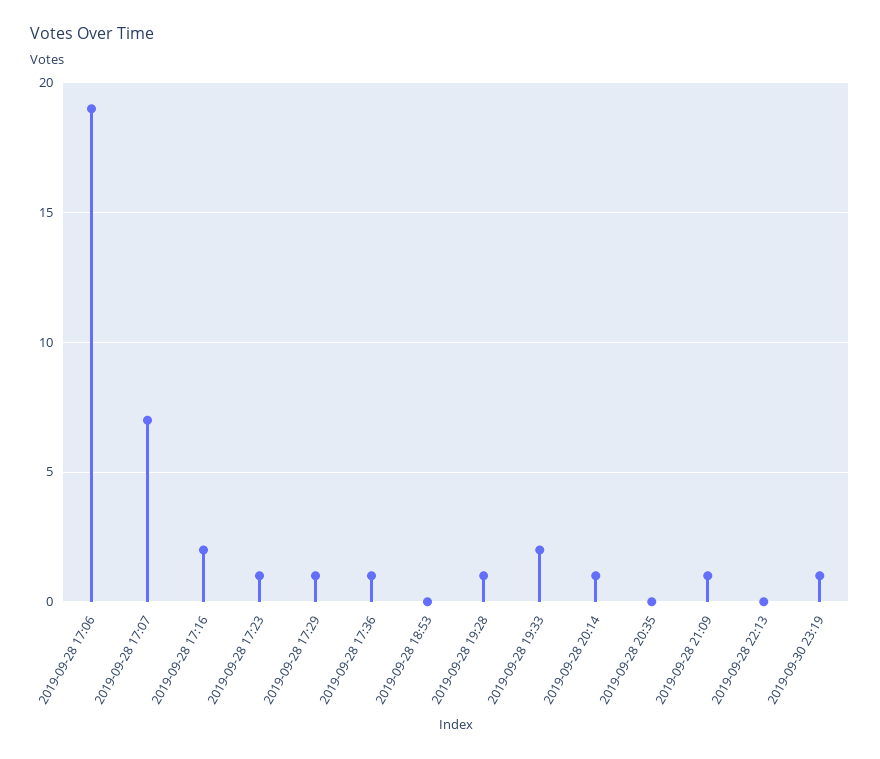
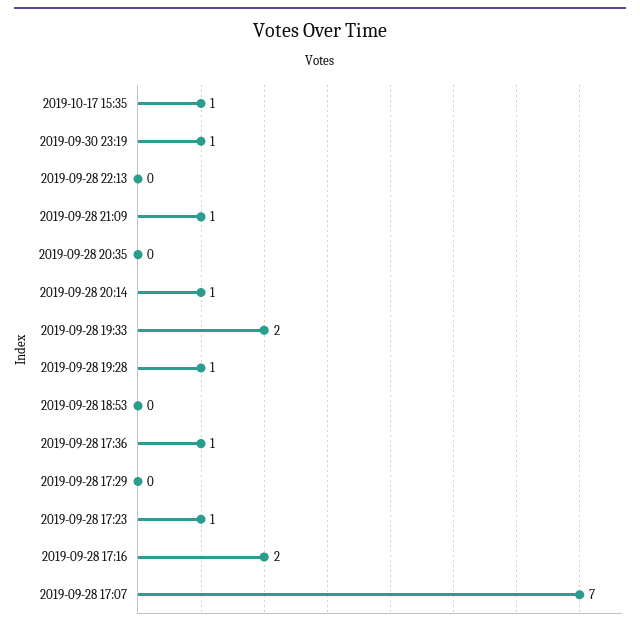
2019-09-28 17:06: 19 -> none
2019-09-28 17:29: 1 -> 0
2019-10-17 15:35: none -> 1

